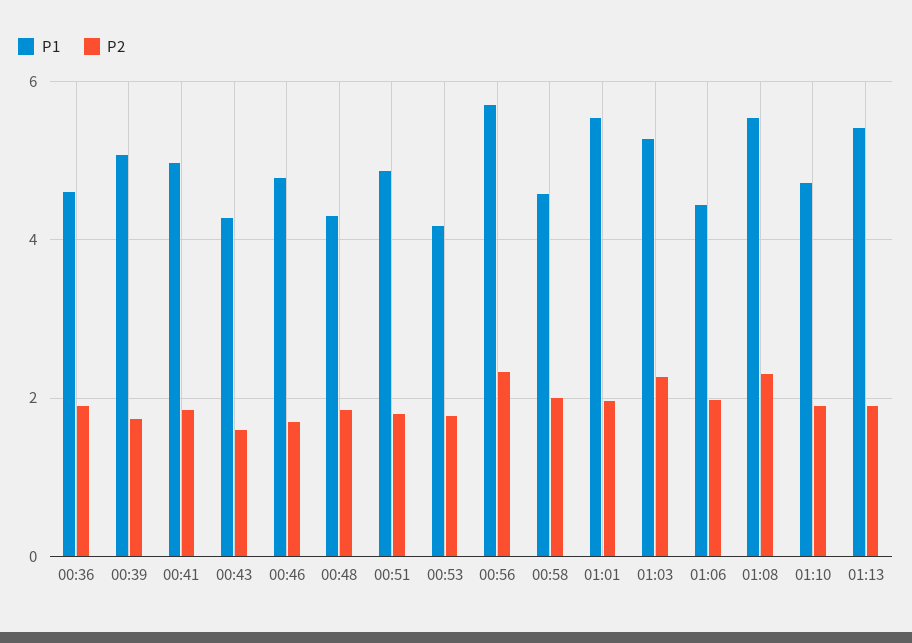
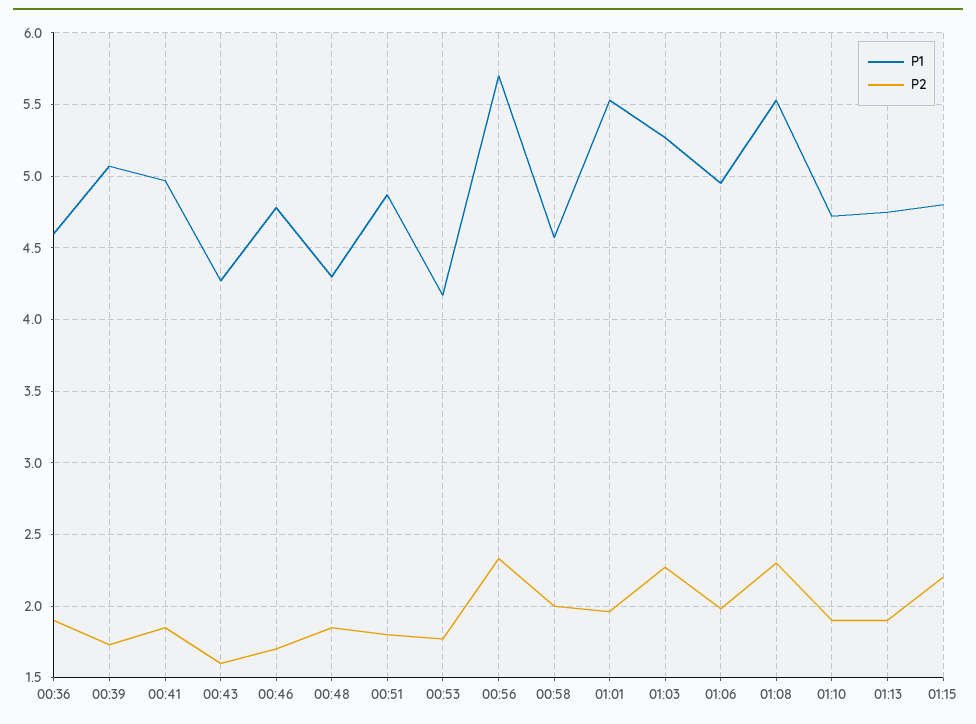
P1, 01:06: 4.4 -> 4.95
P1, 01:13: 5.4 -> 4.75
P1, 01:15: none -> 4.8
P2, 01:15: none -> 2.2

